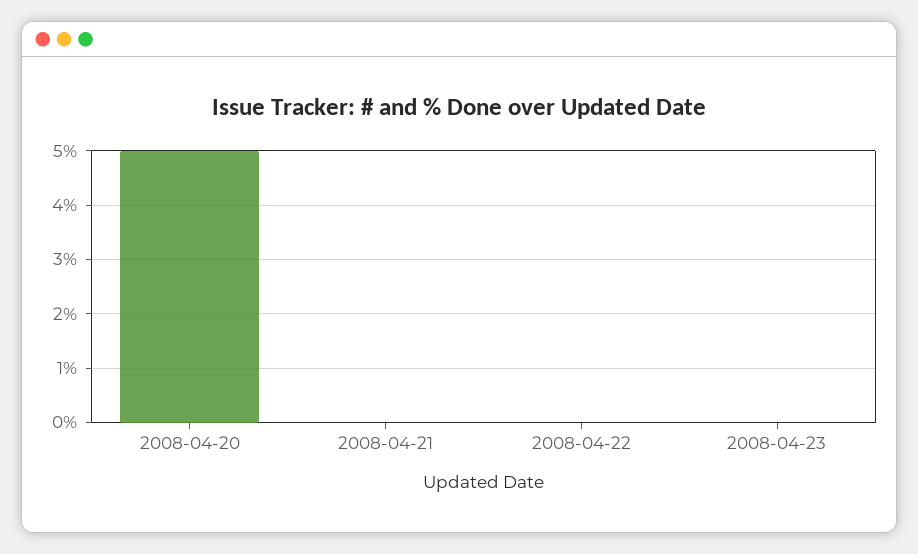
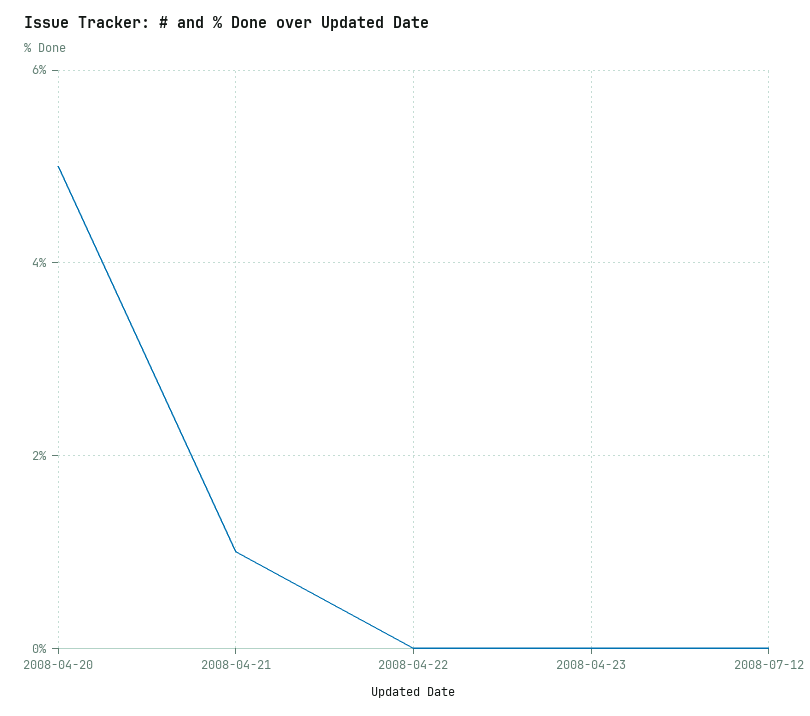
2008-04-21: 0 -> 1
2008-07-12: none -> 0

